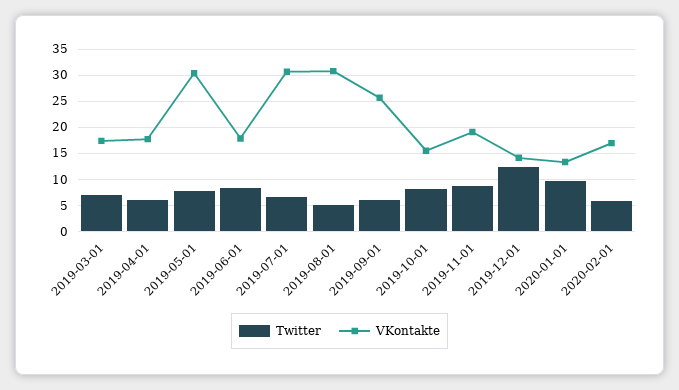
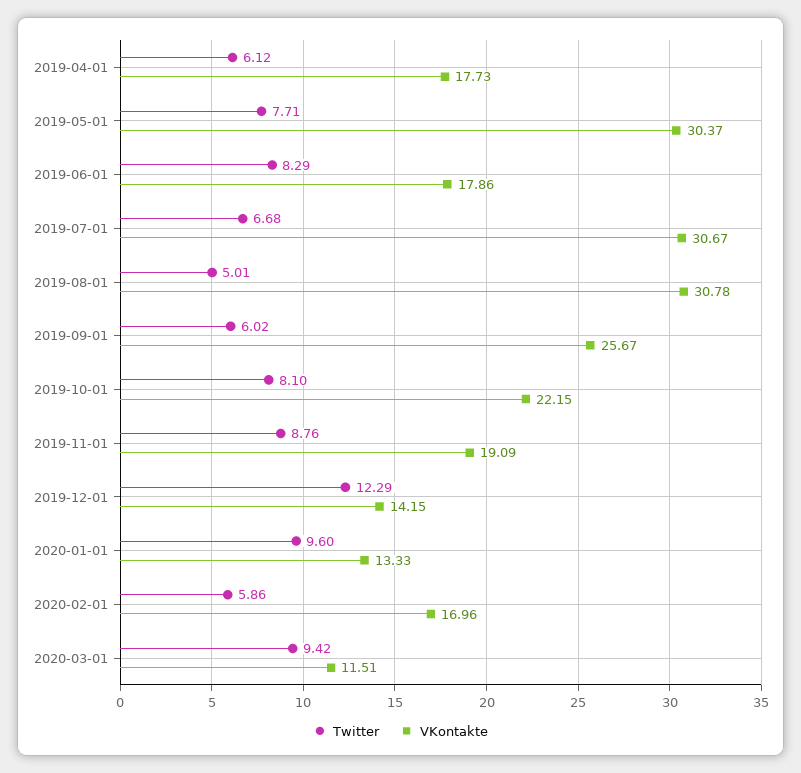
Twitter, 2019-03-01: 7.5 -> none
VKontakte, 2019-03-01: 17.5 -> none
VKontakte, 2019-10-01: 15 -> 22.15
Twitter, 2020-03-01: none -> 9.42
VKontakte, 2020-03-01: none -> 11.51

